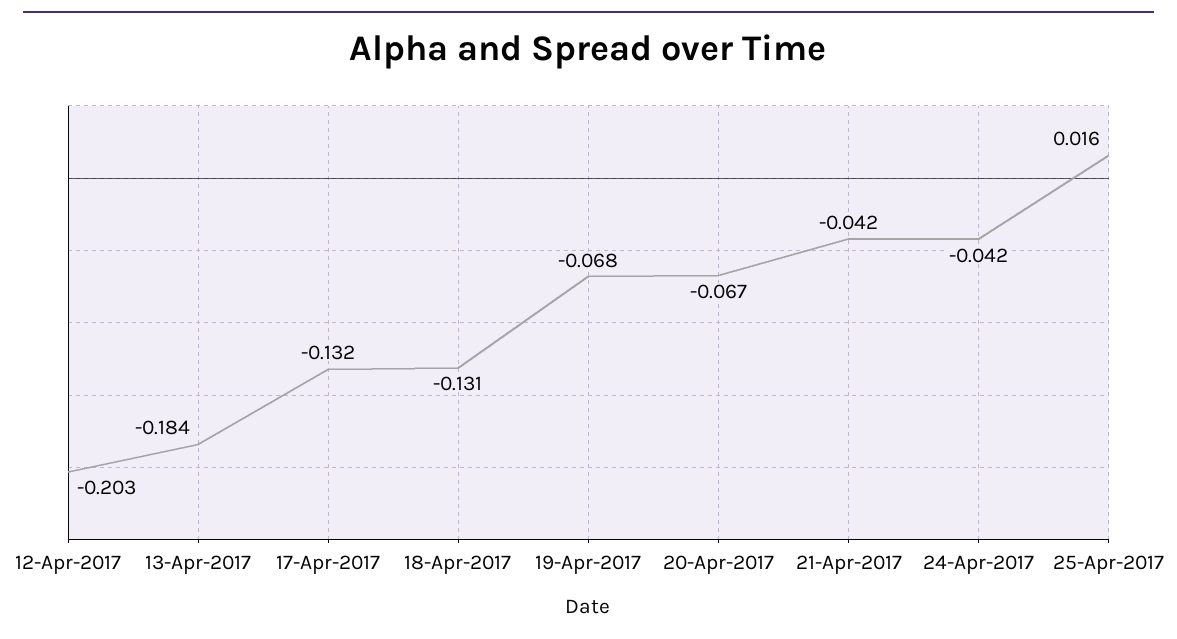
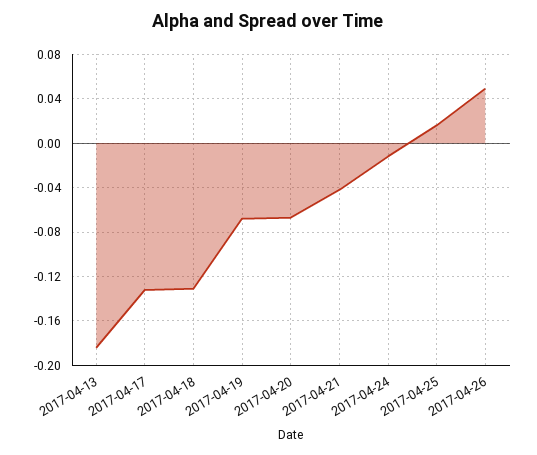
12-Apr-2017: -0.203 -> none
24-Apr-2017: -0.042 -> -0.01
2017-04-26: none -> 0.05

